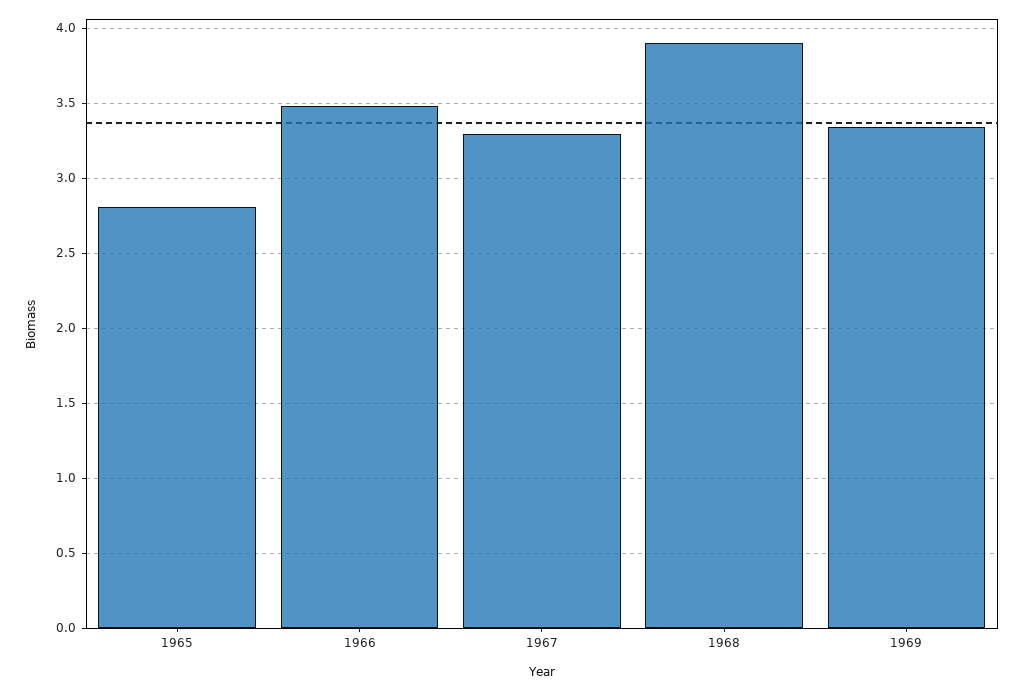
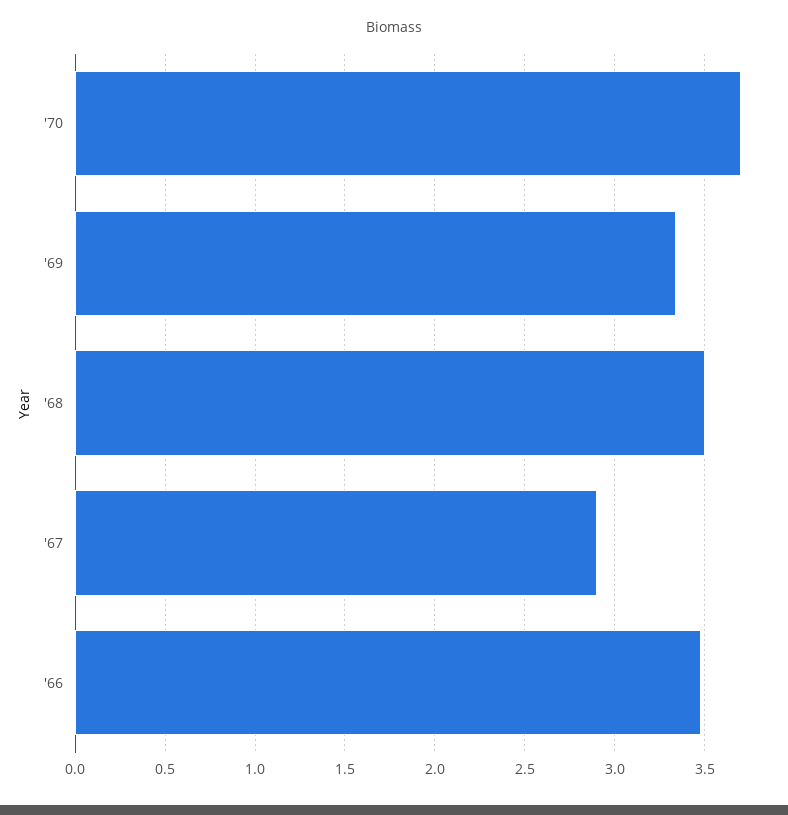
1965: 2.8 -> none
1967: 3.3 -> 2.9
1968: 3.9 -> 3.5
'70: none -> 3.7

